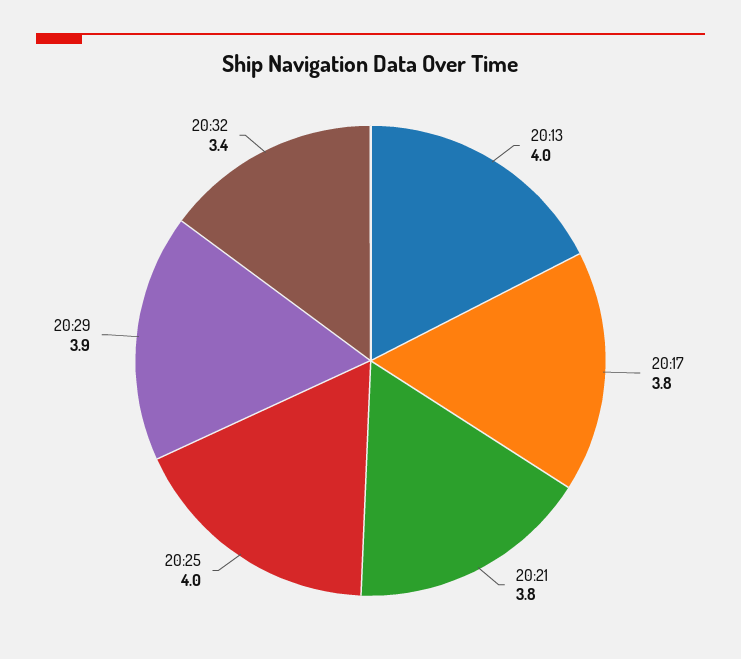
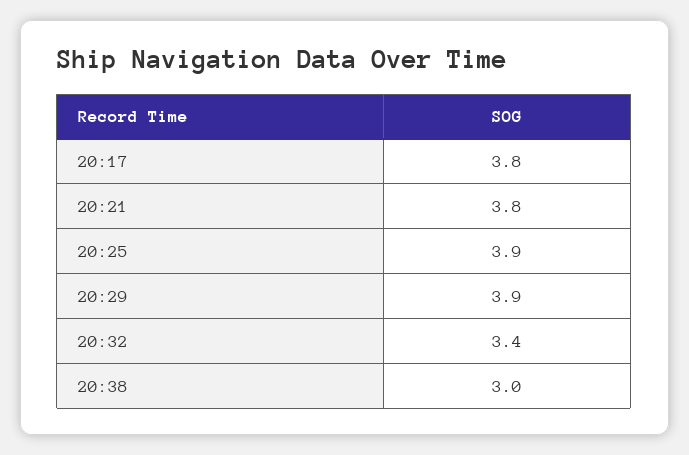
20:13: 4 -> none
20:25: 4 -> 3.9
20:38: none -> 3

